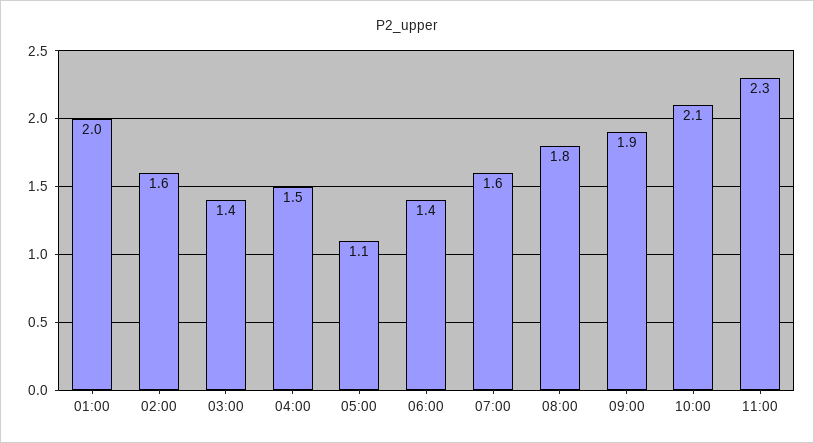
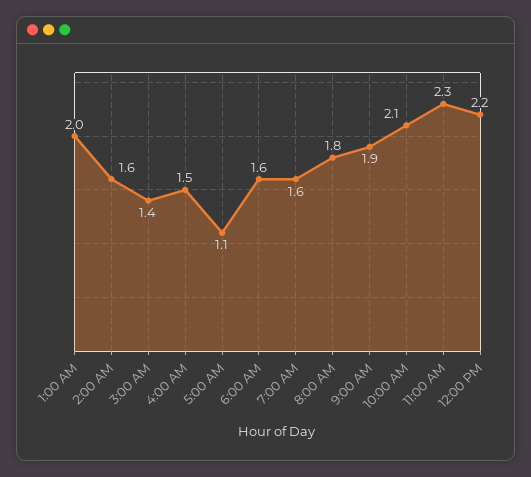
06:00: 1.4 -> 1.6
12:00 PM: none -> 2.2

